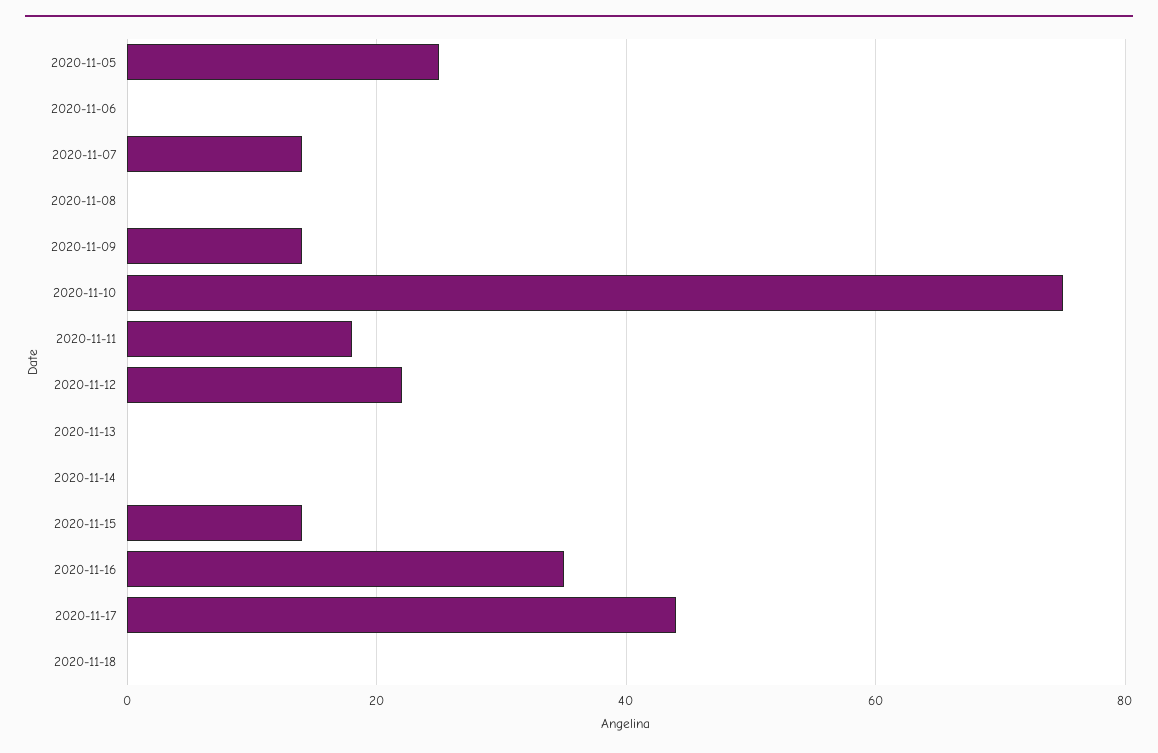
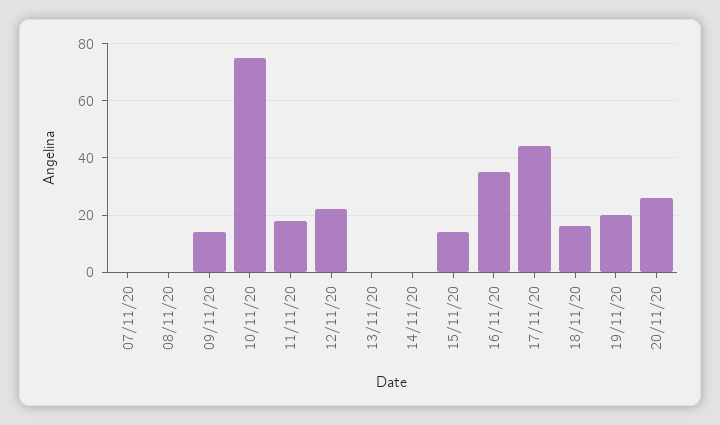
2020-11-05: 25 -> none
2020-11-06: 0 -> none
2020-11-07: 15 -> 0
2020-11-18: 0 -> 15
19/11/20: none -> 20
20/11/20: none -> 25

